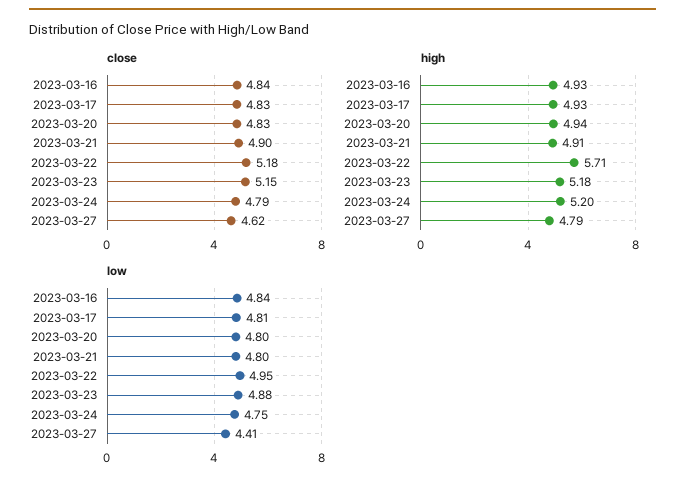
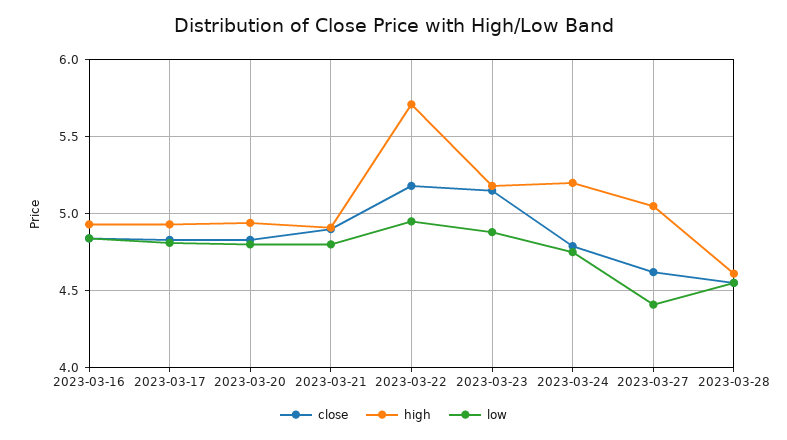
high, 2023-03-27: 4.79 -> 5.05
close, 2023-03-28: none -> 4.55
high, 2023-03-28: none -> 4.6
low, 2023-03-28: none -> 4.55

